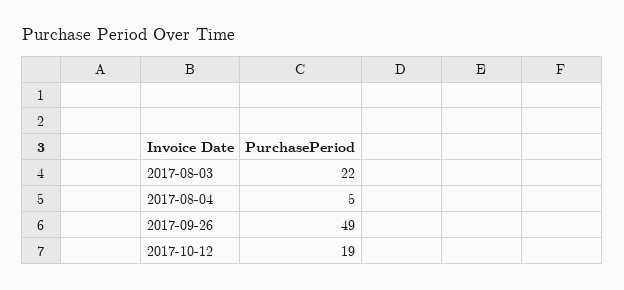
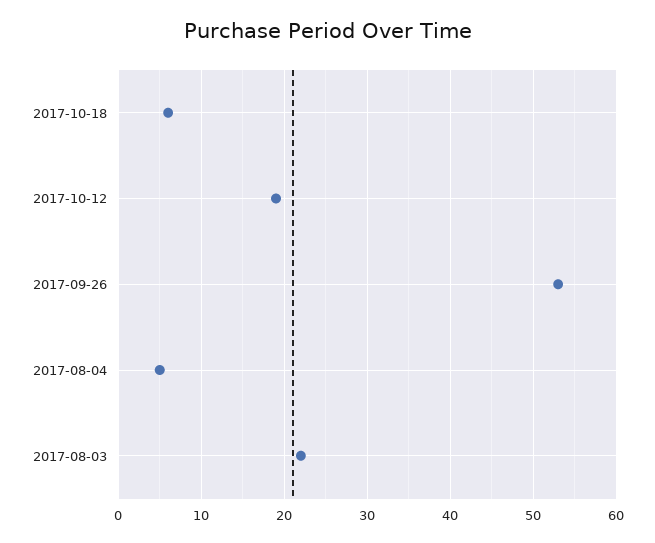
2017-09-26: 49 -> 53
2017-10-18: none -> 6

